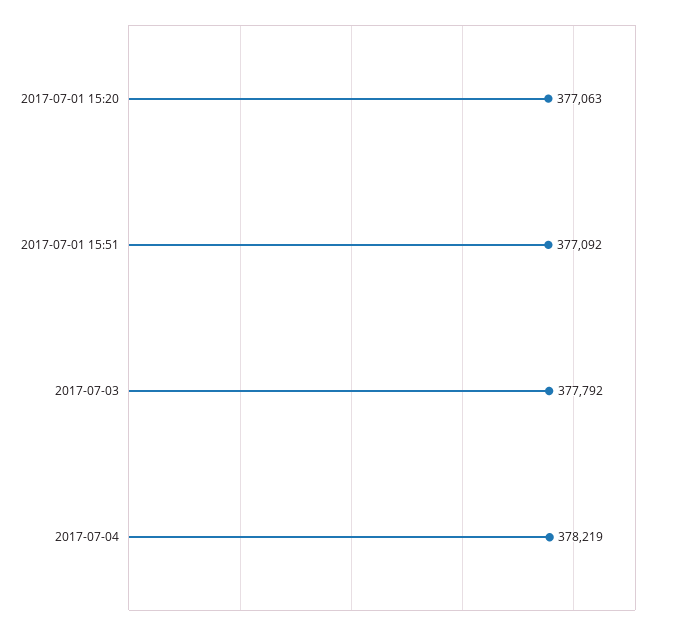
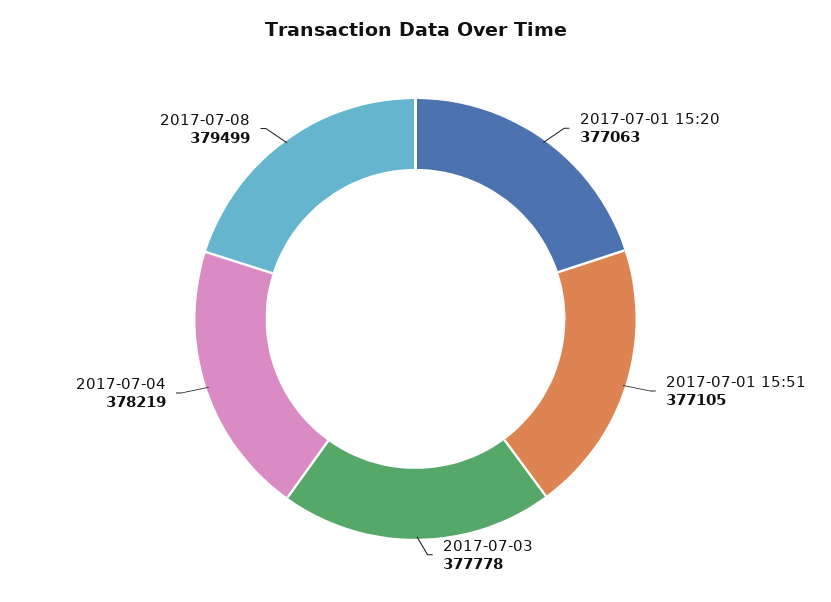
2017-07-01 15:51: 377092 -> 377105
2017-07-03: 377792 -> 377778
2017-07-08: none -> 379499

